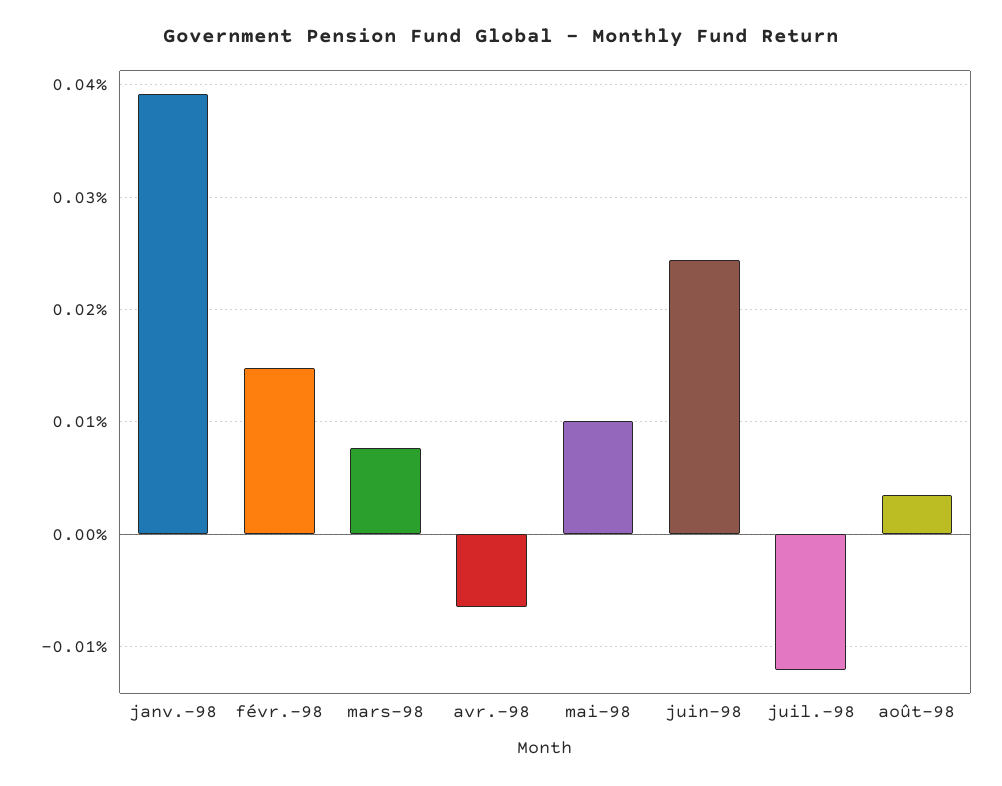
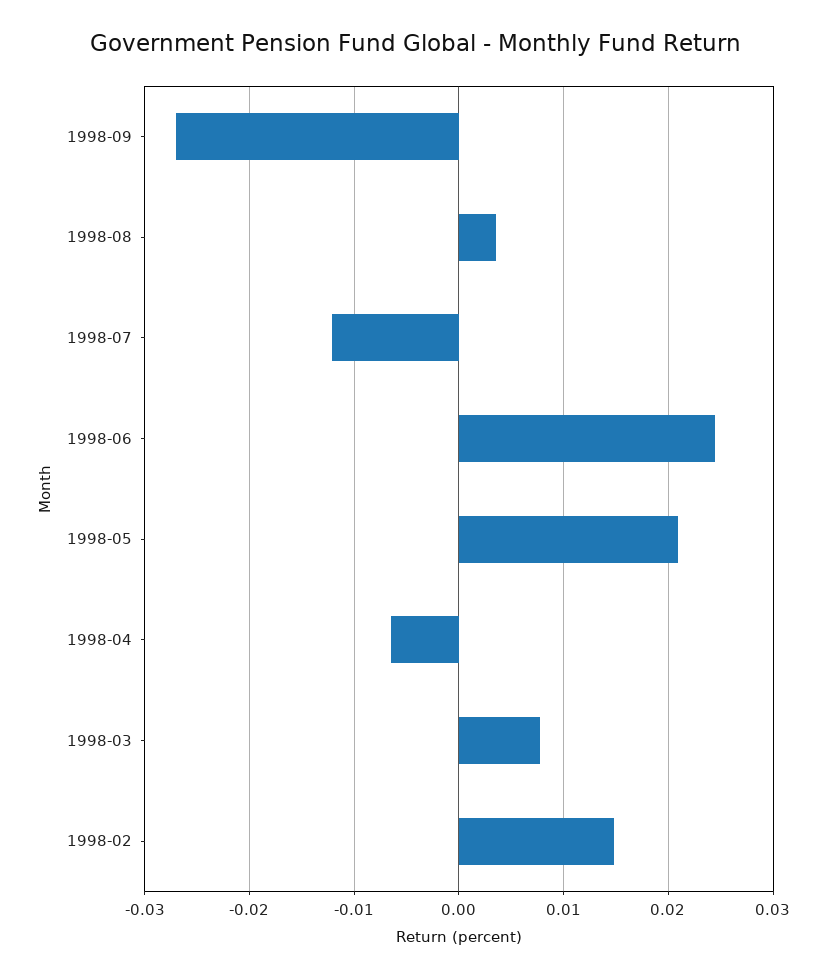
janv.-98: 0.039 -> none
mai-98: 0.01 -> 0.021
1998-09: none -> -0.027

